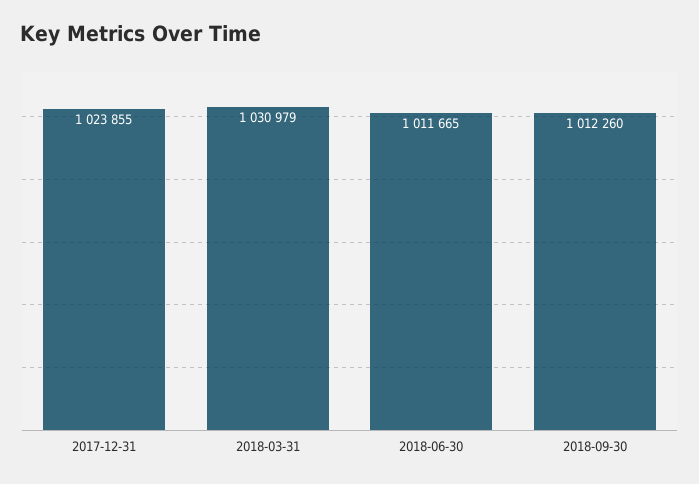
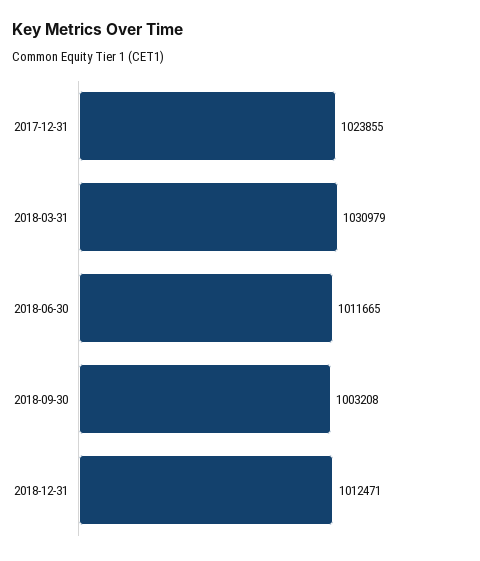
2018-09-30: 1012260 -> 1003208
2018-12-31: none -> 1012471

